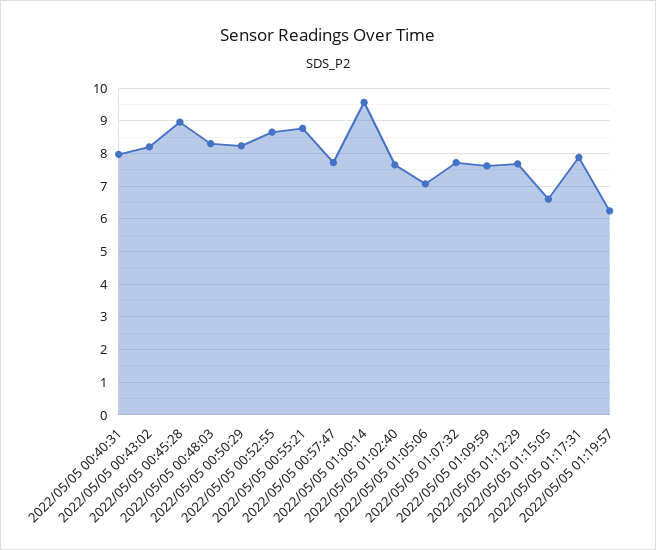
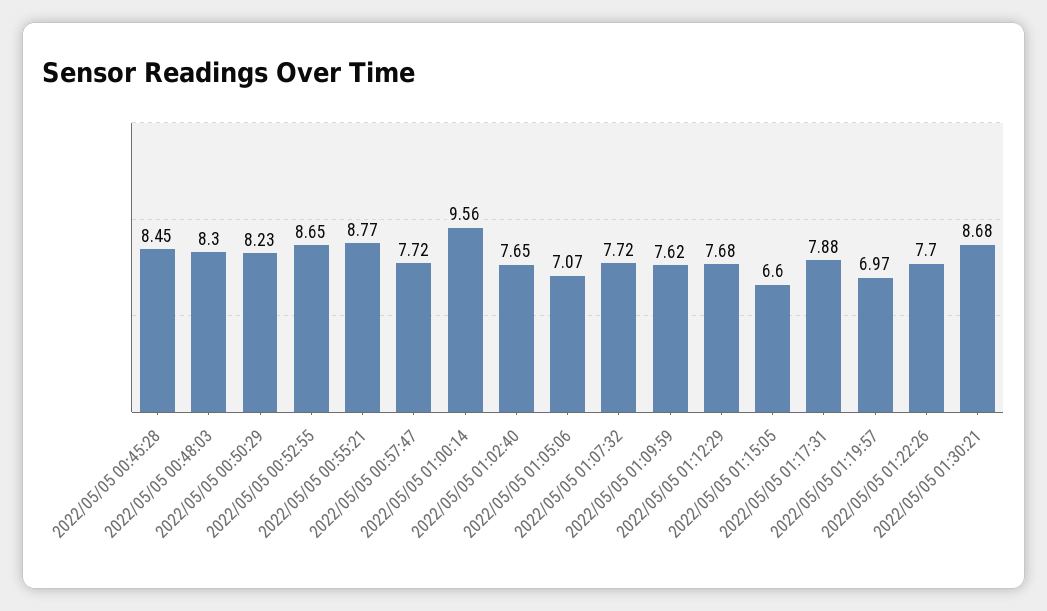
2022/05/05 00:40:31: 8 -> none
2022/05/05 00:43:02: 8.2 -> none
2022/05/05 00:45:28: 9 -> 8.45
2022/05/05 01:19:57: 6.2 -> 6.97
2022/05/05 01:22:26: none -> 7.7
2022/05/05 01:30:21: none -> 8.68

